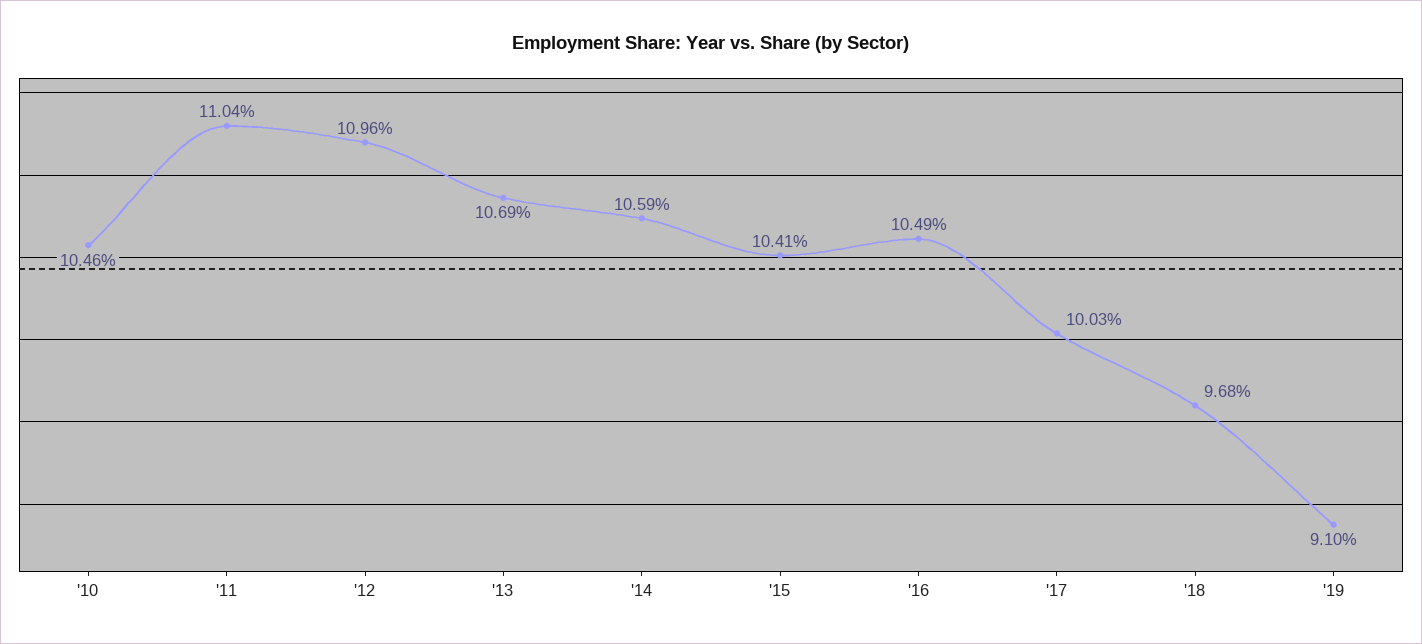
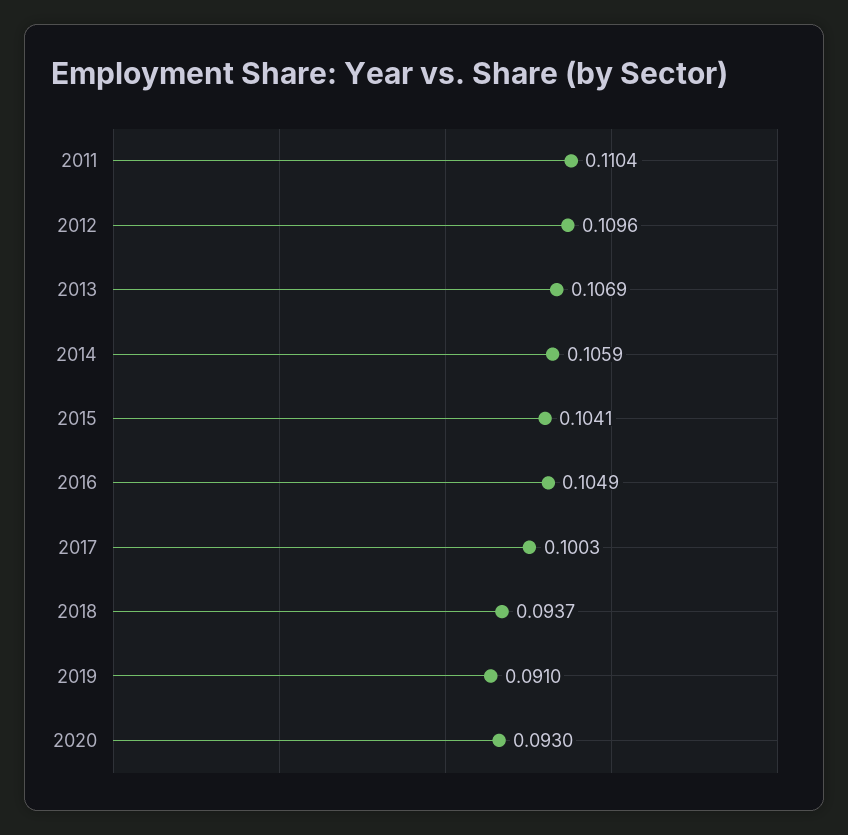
'10: 0.1046 -> none
'18: 0.0968 -> 0.0937
2020: none -> 0.093

